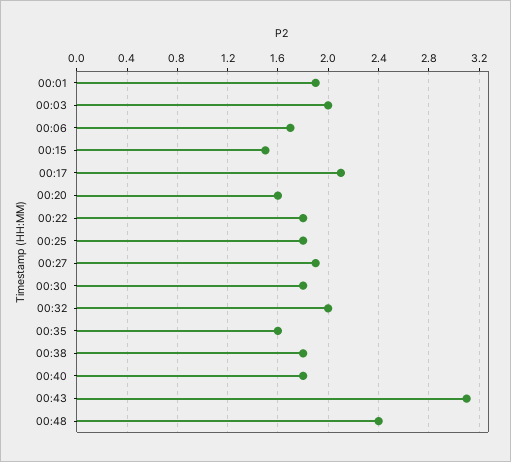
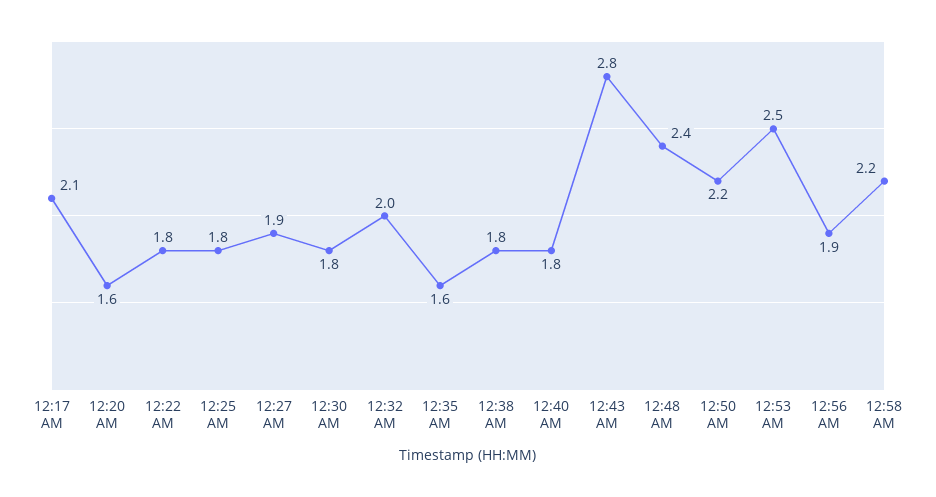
00:01: 1.9 -> none
00:03: 2 -> none
00:06: 1.7 -> none
00:15: 1.5 -> none
00:43: 3.1 -> 2.8
12:50 AM: none -> 2.2
12:53 AM: none -> 2.5
12:56 AM: none -> 1.9
12:58 AM: none -> 2.2

